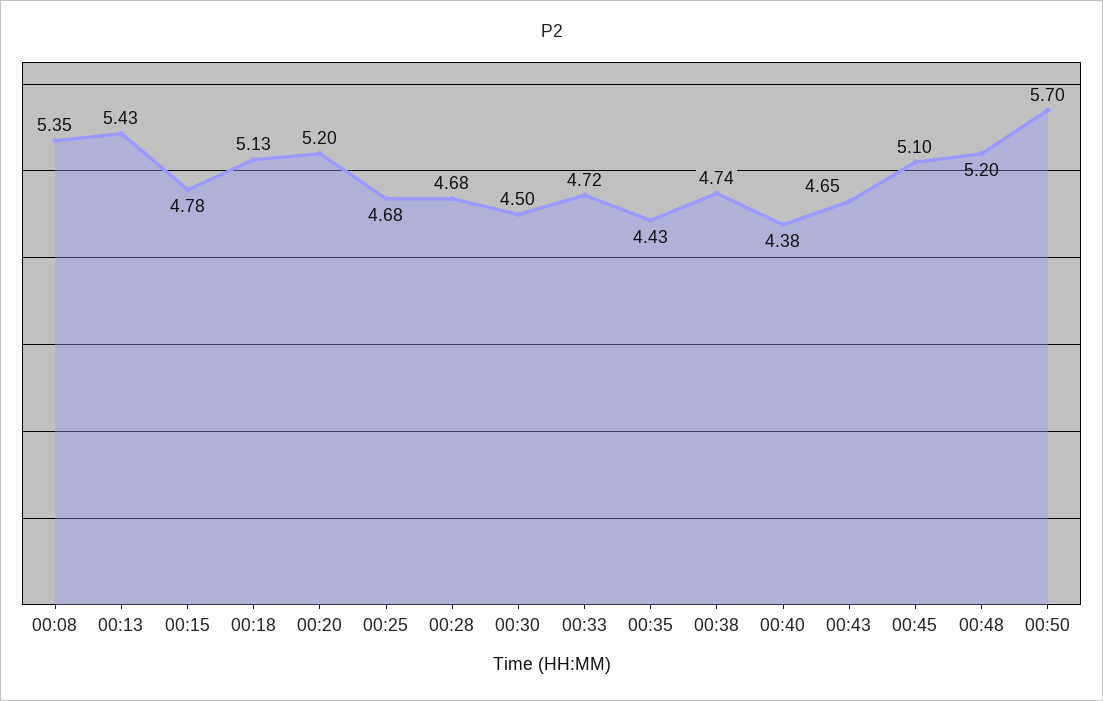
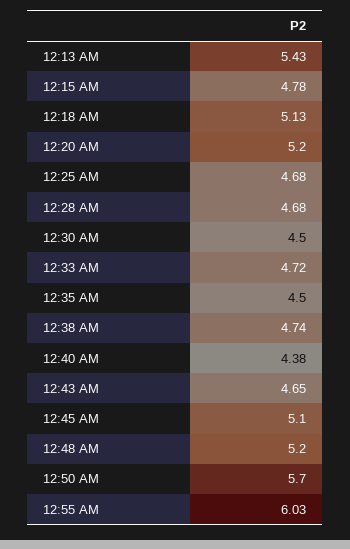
00:08: 5.35 -> none
00:35: 4.43 -> 4.5
12:55 AM: none -> 6.03

